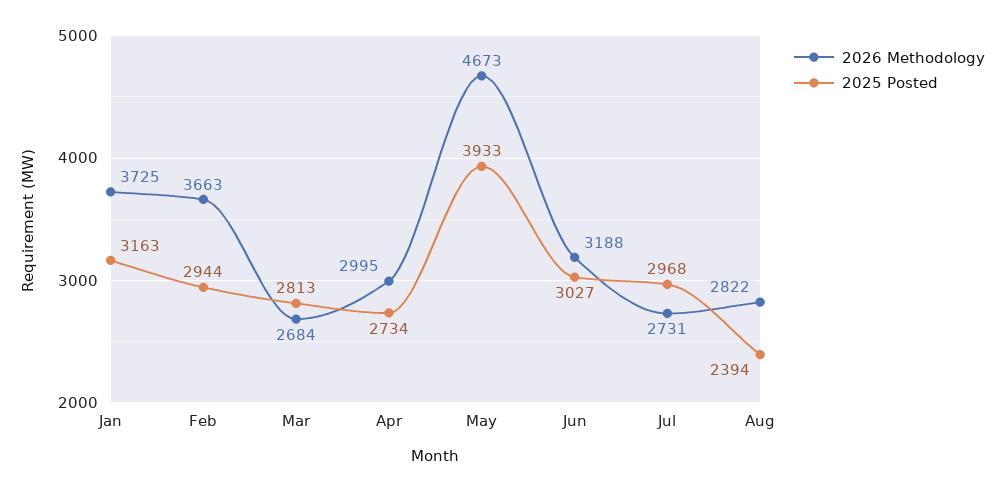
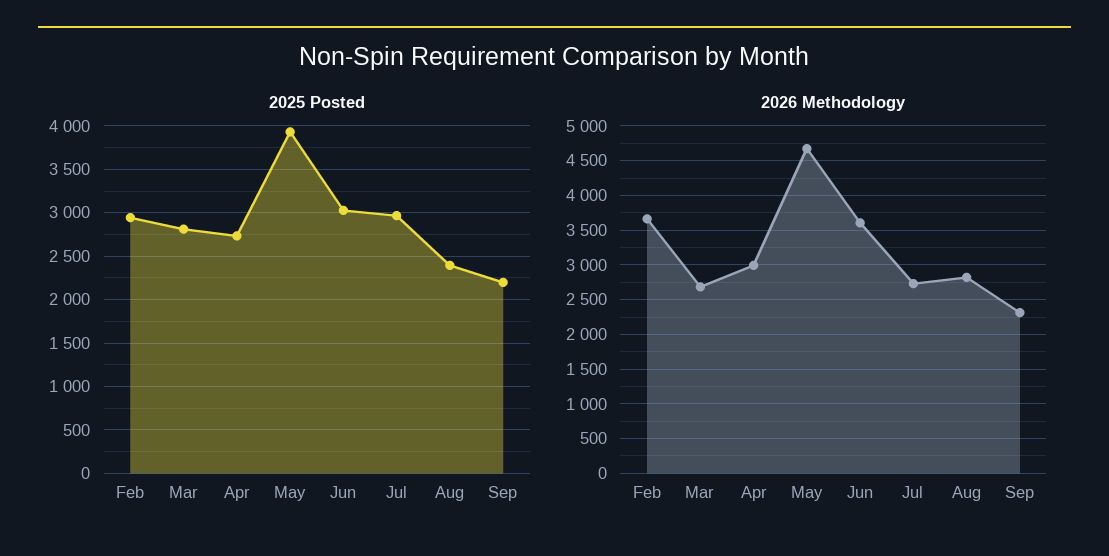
2026 Methodology, Jan: 3725 -> none
2025 Posted, Jan: 3163 -> none
2026 Methodology, Jun: 3188 -> 3600
2025 Posted, Sep: none -> 2200
2026 Methodology, Sep: none -> 2300

